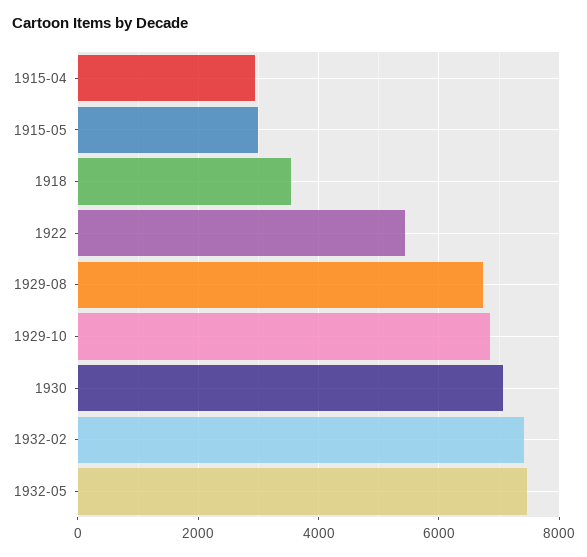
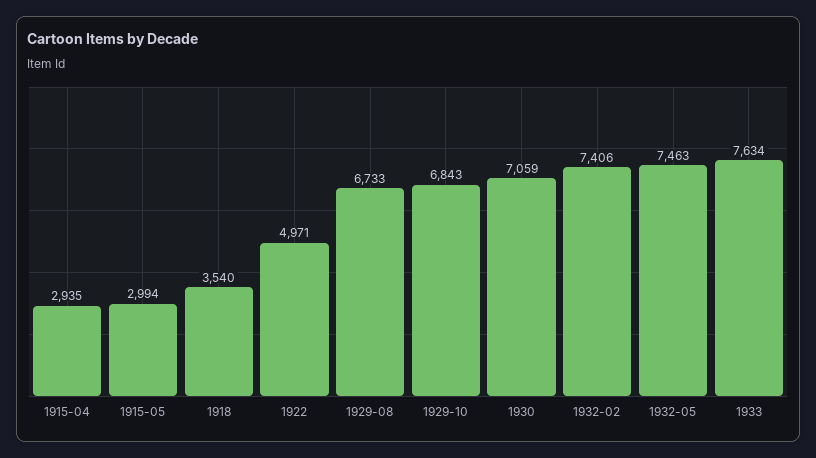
1922: 5400 -> 4971
1933: none -> 7634

